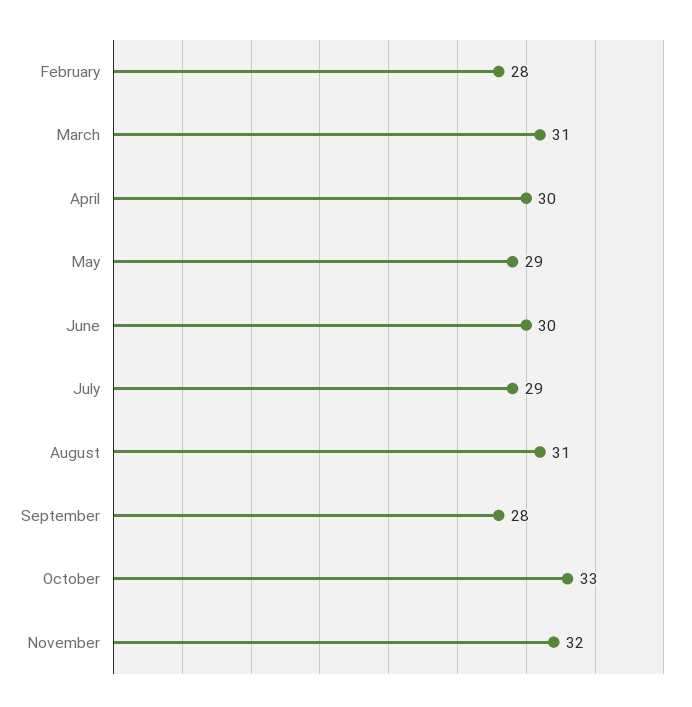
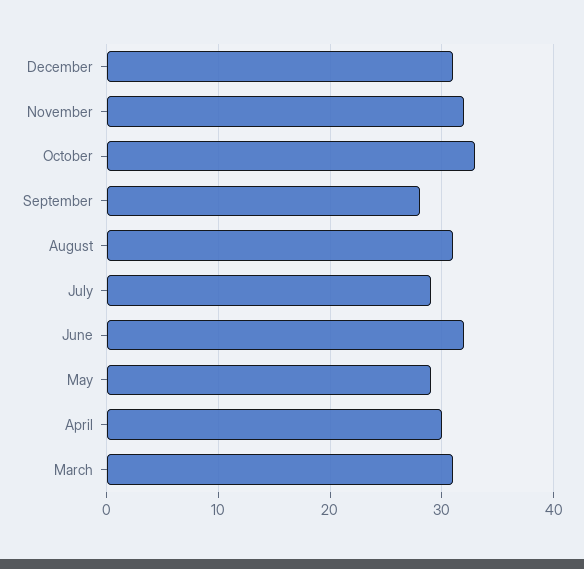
February: 28 -> none
June: 30 -> 32
December: none -> 31

